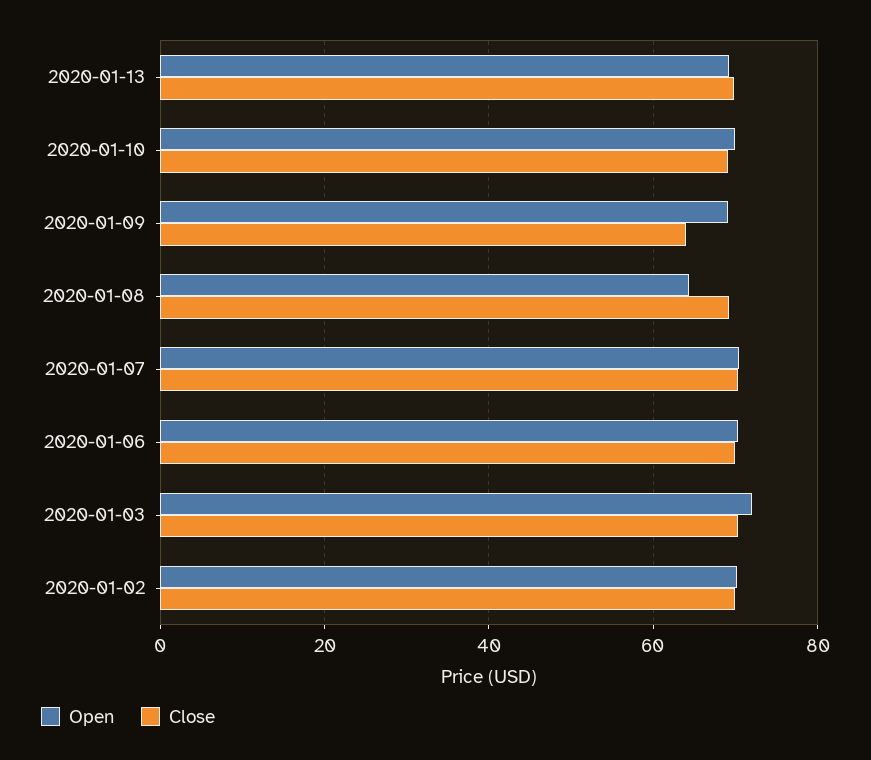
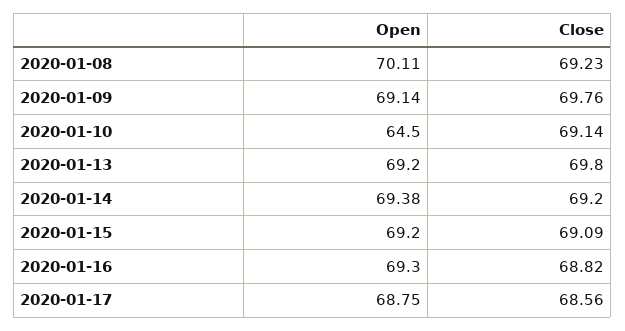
Open, 2020-01-10: 70 -> 64.5
Close, 2020-01-09: 64 -> 69.76
Open, 2020-01-08: 64 -> 70.11
Open, 2020-01-07: 70 -> none
Close, 2020-01-07: 70 -> none
Open, 2020-01-06: 70 -> none
Close, 2020-01-06: 70 -> none
Open, 2020-01-03: 72 -> none
Close, 2020-01-03: 70 -> none
Open, 2020-01-02: 70 -> none
Close, 2020-01-02: 70 -> none
Open, 2020-01-14: none -> 69.38
Close, 2020-01-14: none -> 69.2
Open, 2020-01-15: none -> 69.2
Close, 2020-01-15: none -> 69.09
Open, 2020-01-16: none -> 69.3
Close, 2020-01-16: none -> 68.82
Open, 2020-01-17: none -> 68.75
Close, 2020-01-17: none -> 68.56

